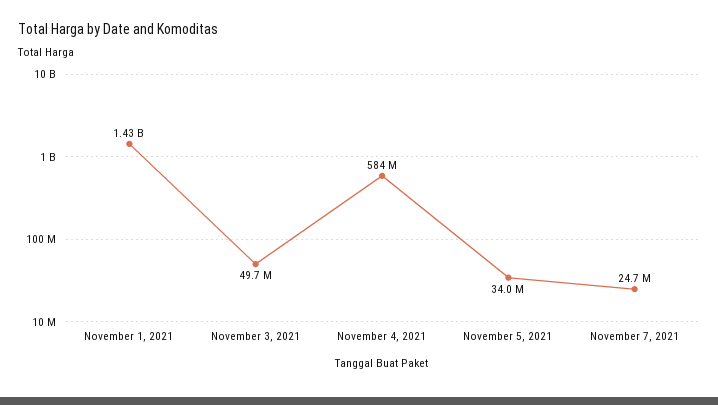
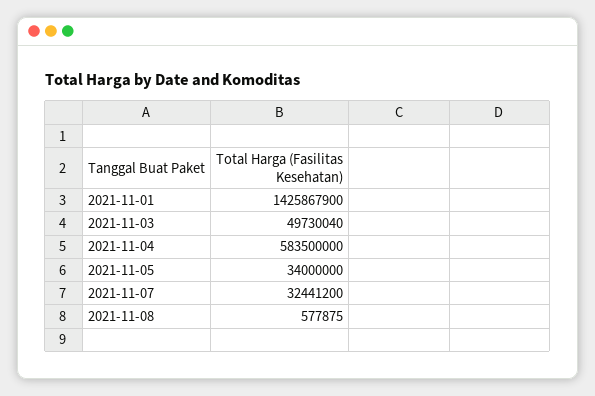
November 7, 2021: 24700000 -> 32441200
2021-11-08: none -> 577875

